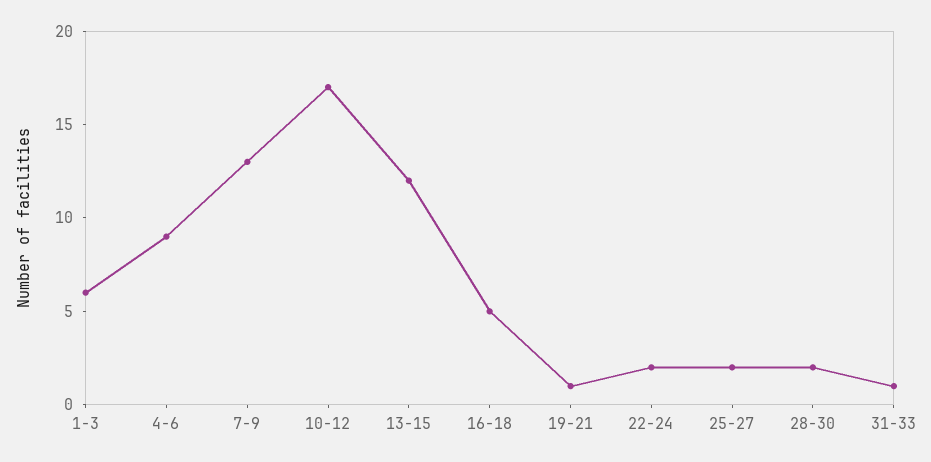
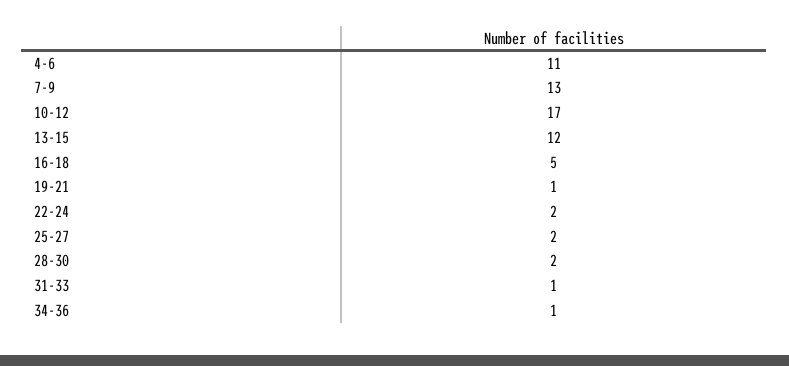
1-3: 6 -> none
4-6: 9 -> 11
34-36: none -> 1

